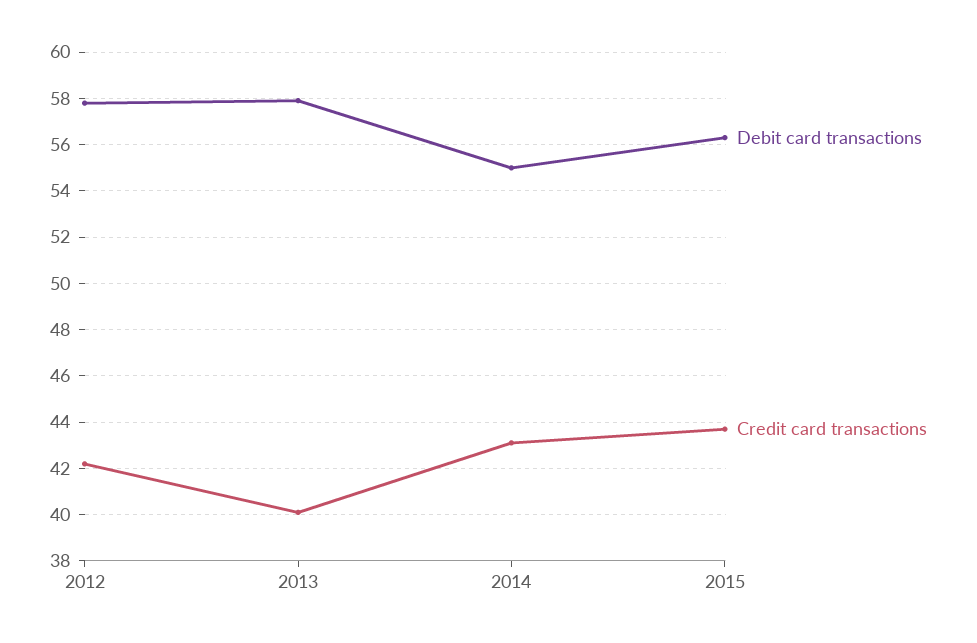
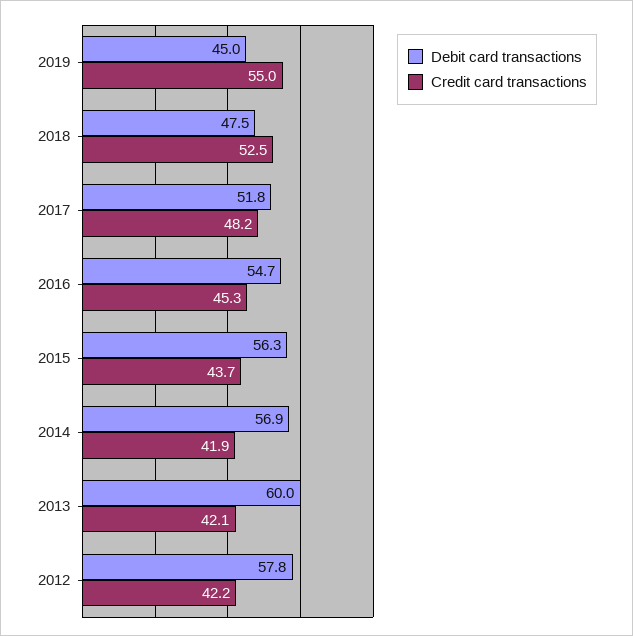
Debit card transactions, 2013: 58 -> 60
Credit card transactions, 2013: 40 -> 42.1
Debit card transactions, 2014: 55 -> 56.9
Credit card transactions, 2014: 43 -> 41.9
Debit card transactions, 2019: none -> 45
Credit card transactions, 2019: none -> 55
Debit card transactions, 2018: none -> 47.5
Credit card transactions, 2018: none -> 52.5
Debit card transactions, 2017: none -> 51.8
Credit card transactions, 2017: none -> 48.2
Debit card transactions, 2016: none -> 54.7
Credit card transactions, 2016: none -> 45.3

